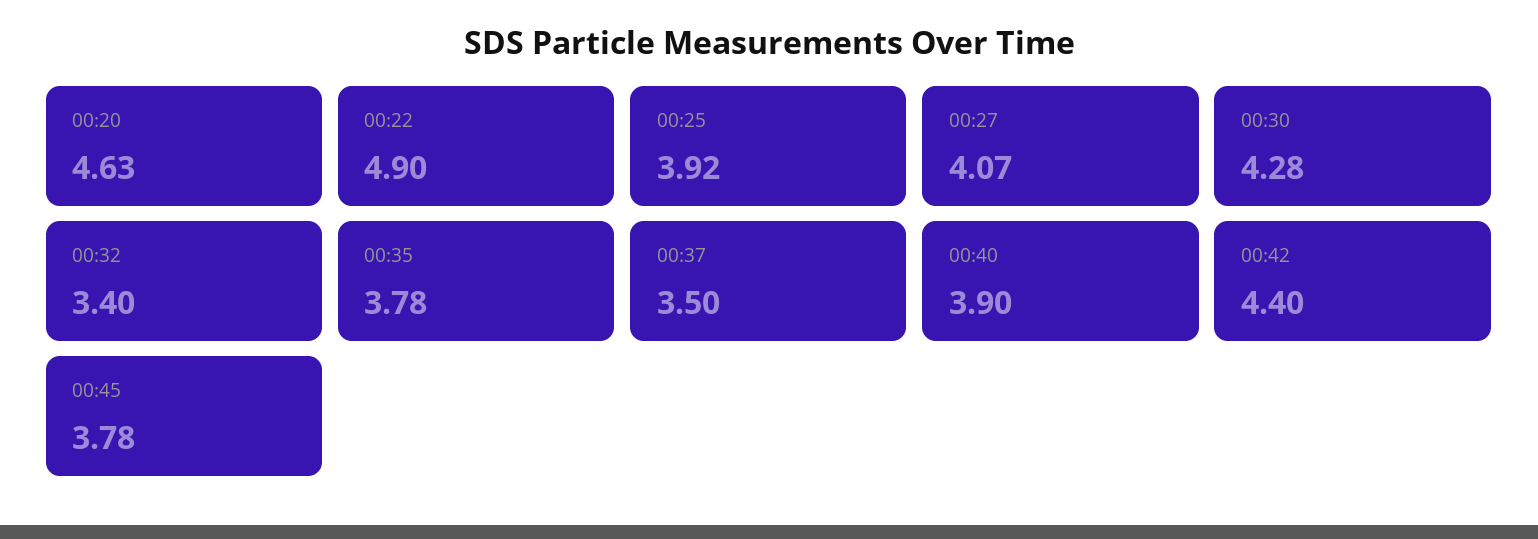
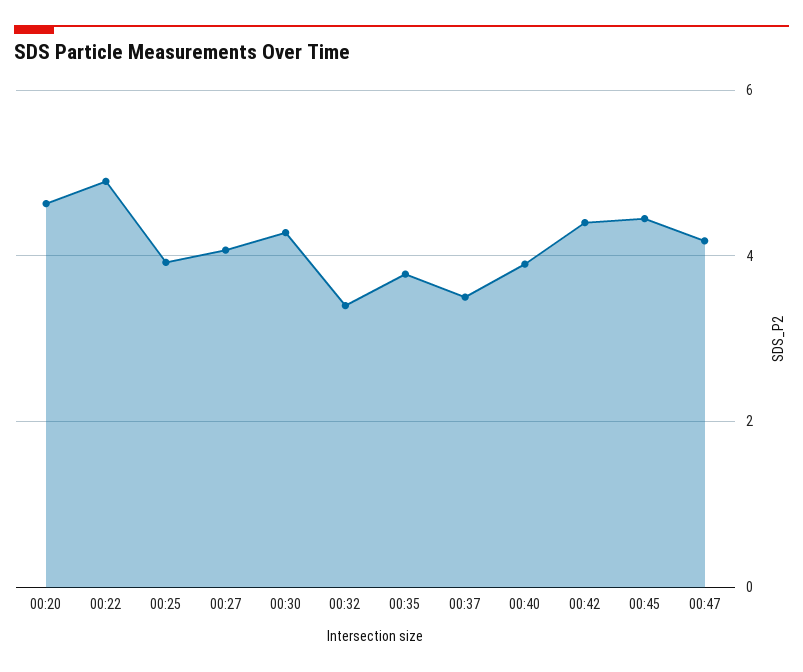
00:45: 3.78 -> 4.4
00:47: none -> 4.2

